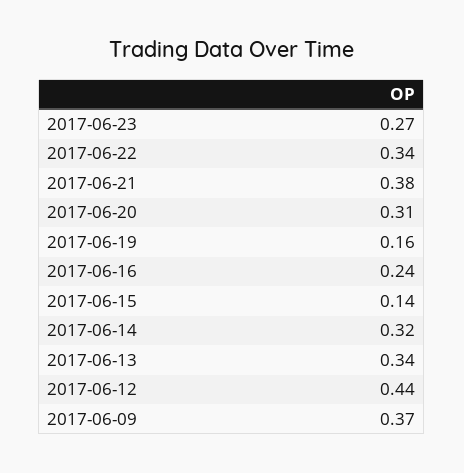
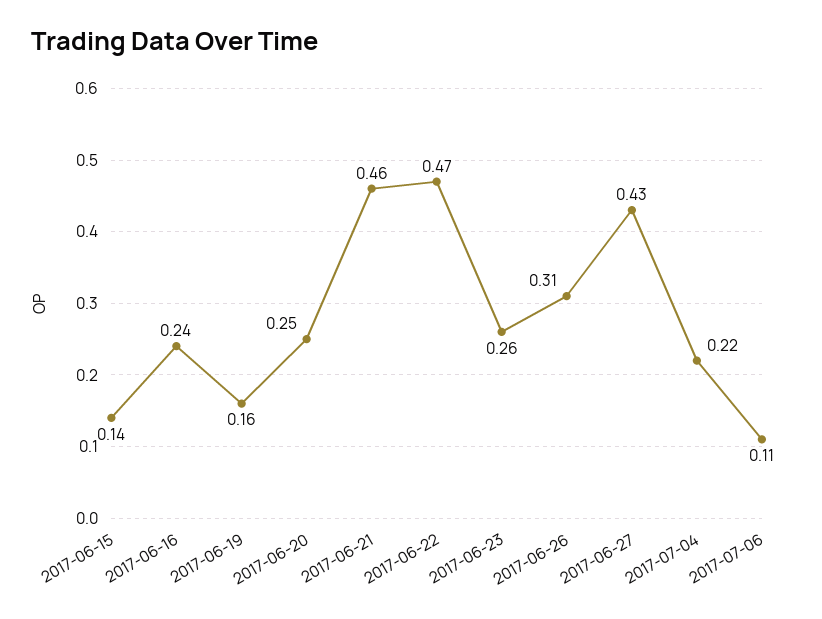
2017-06-23: 0.27 -> 0.26
2017-06-22: 0.34 -> 0.47
2017-06-21: 0.38 -> 0.46
2017-06-20: 0.31 -> 0.25
2017-06-14: 0.32 -> none
2017-06-13: 0.34 -> none
2017-06-12: 0.44 -> none
2017-06-09: 0.37 -> none
2017-06-26: none -> 0.31
2017-06-27: none -> 0.43
2017-07-04: none -> 0.22
2017-07-06: none -> 0.11

